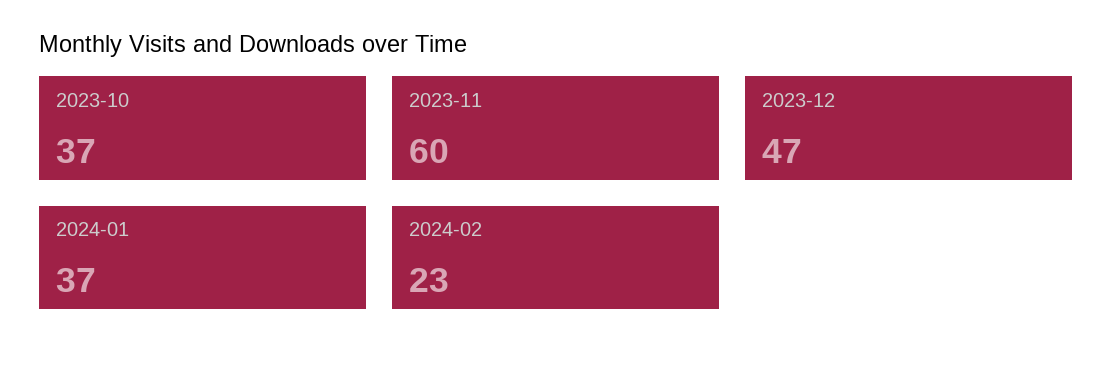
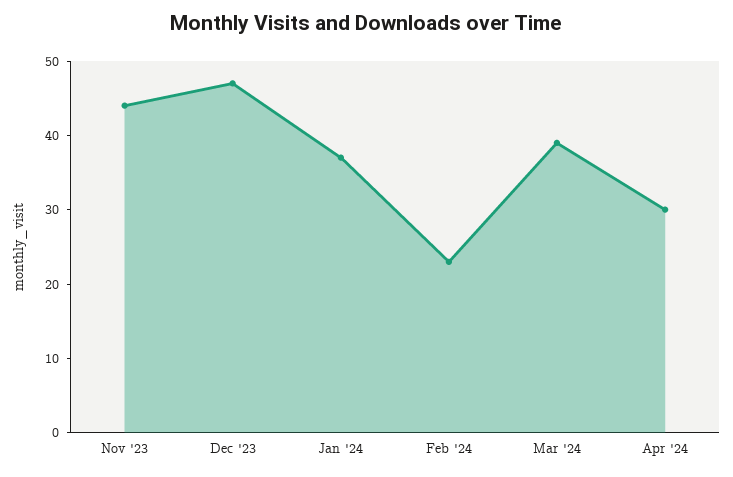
2023-10: 37 -> none
2023-11: 60 -> 45
Mar '24: none -> 40
Apr '24: none -> 30

